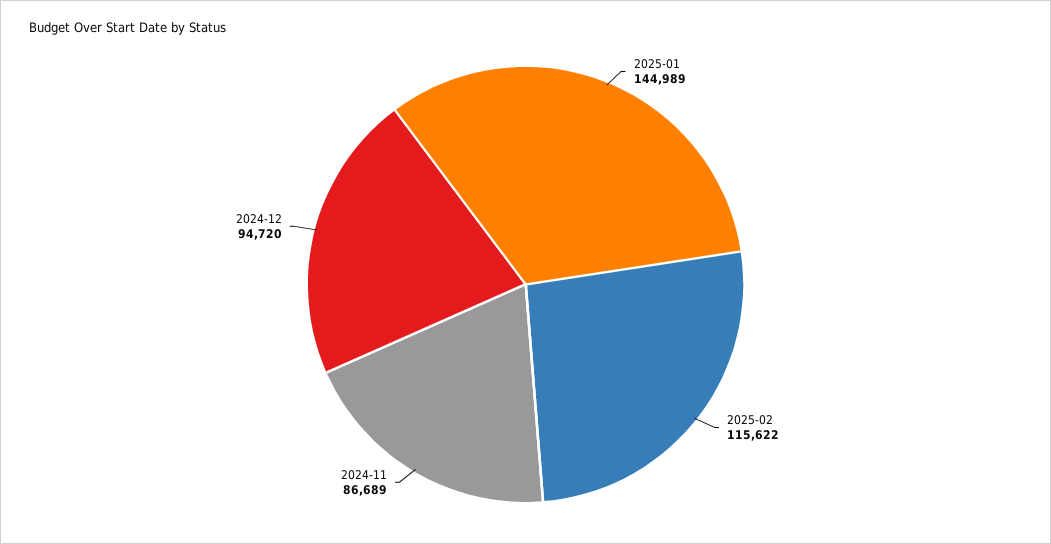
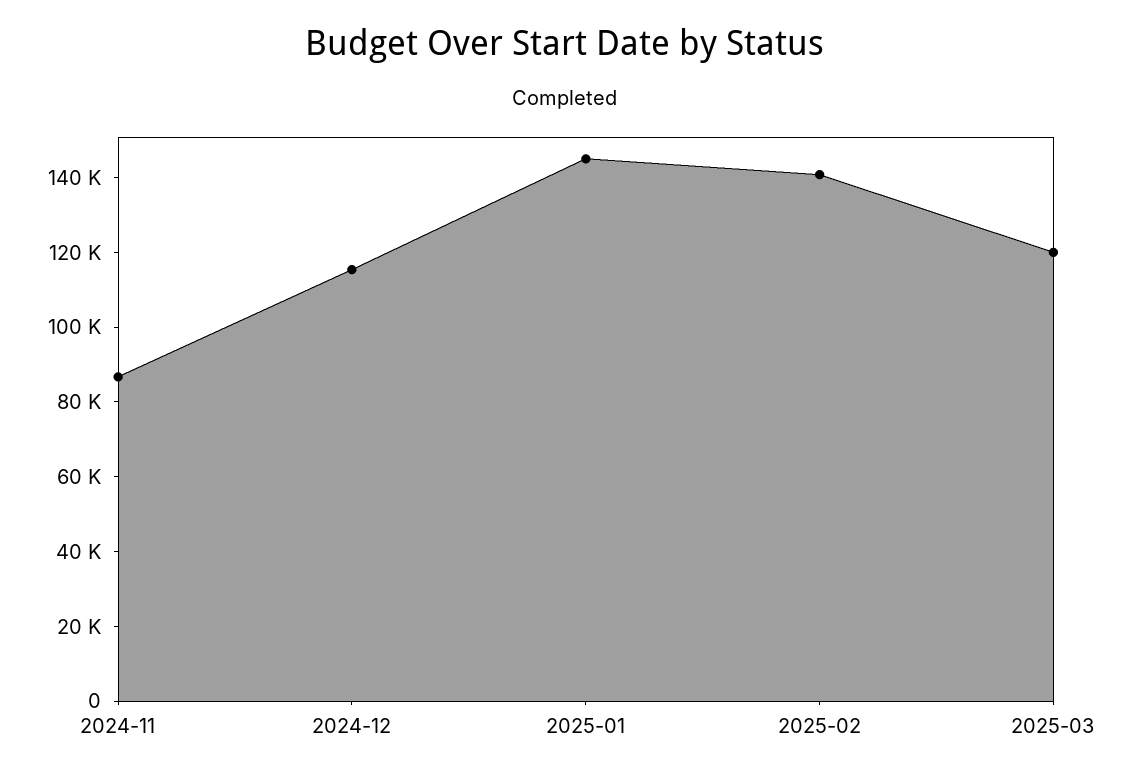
2025-02: 115622 -> 140000
2024-12: 94720 -> 115000
2025-03: none -> 120000

